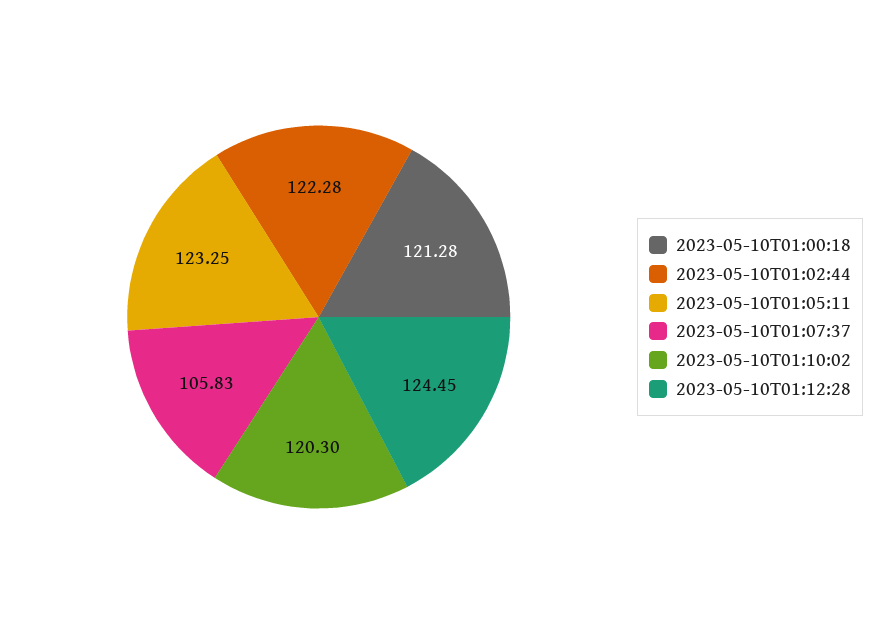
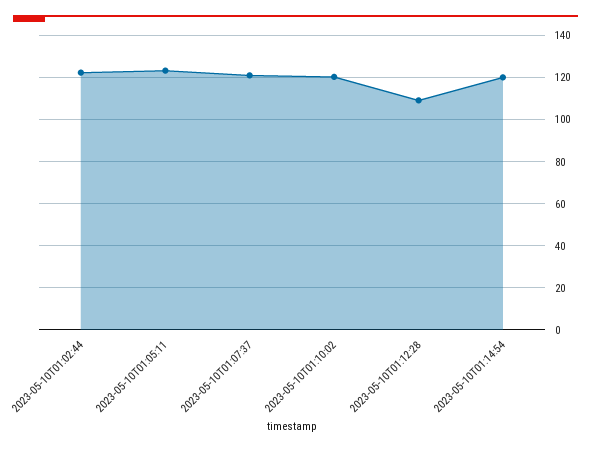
2023-05-10T01:00:18: 121.28 -> none
2023-05-10T01:07:37: 105.83 -> 120
2023-05-10T01:12:28: 124.45 -> 110
2023-05-10T01:14:54: none -> 120

